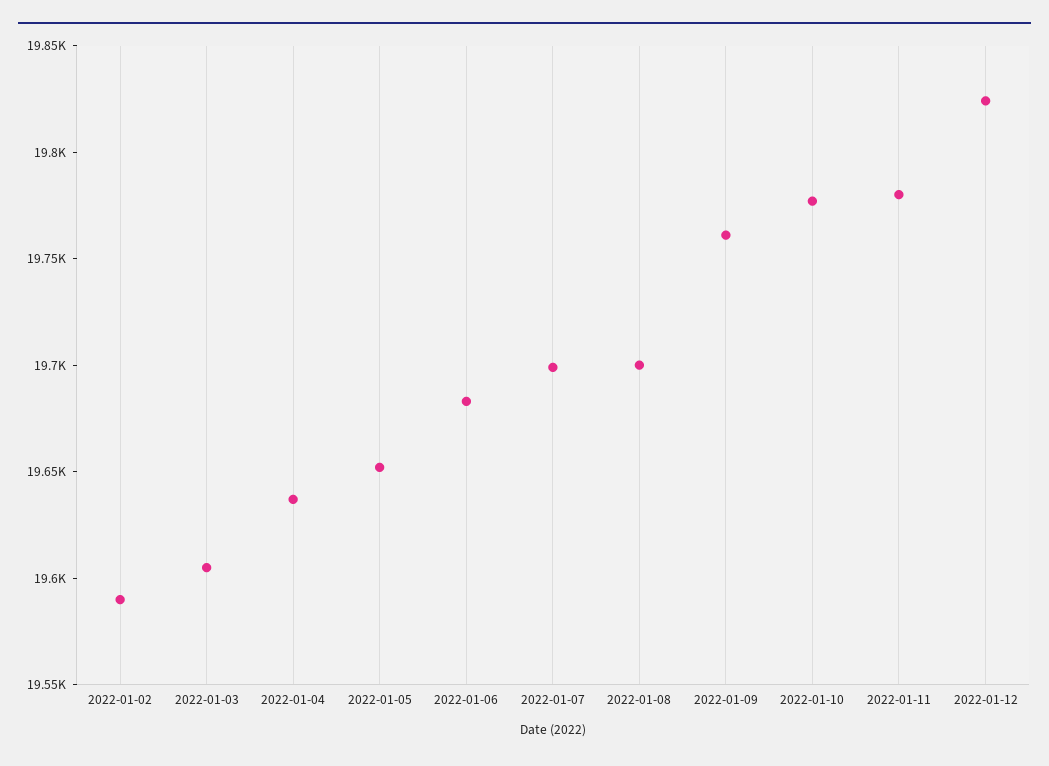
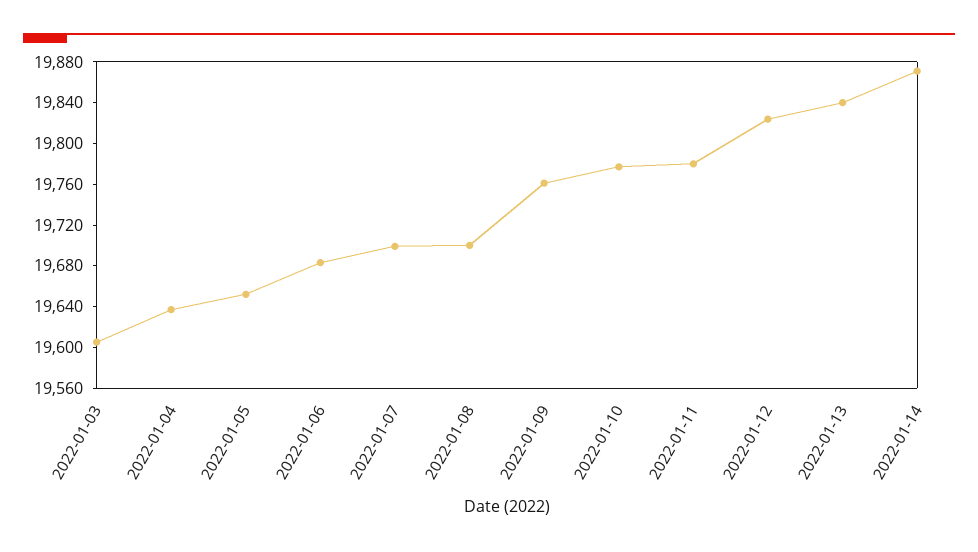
2022-01-02: 19590 -> none
2022-01-13: none -> 19840
2022-01-14: none -> 19870

